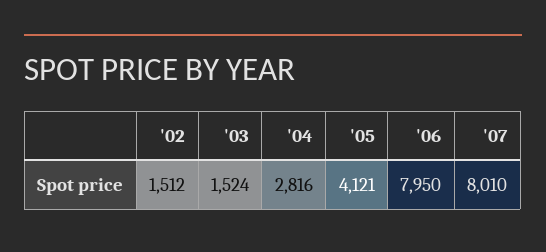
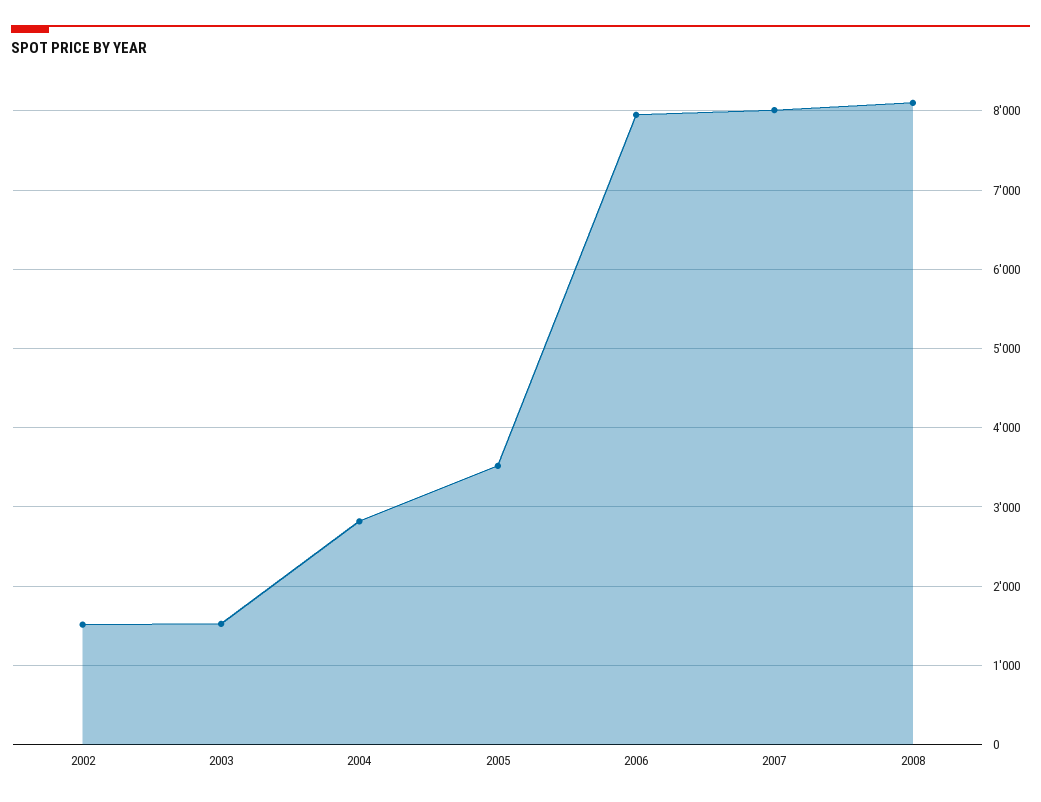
'05: 4121 -> 3500
2008: none -> 8100

